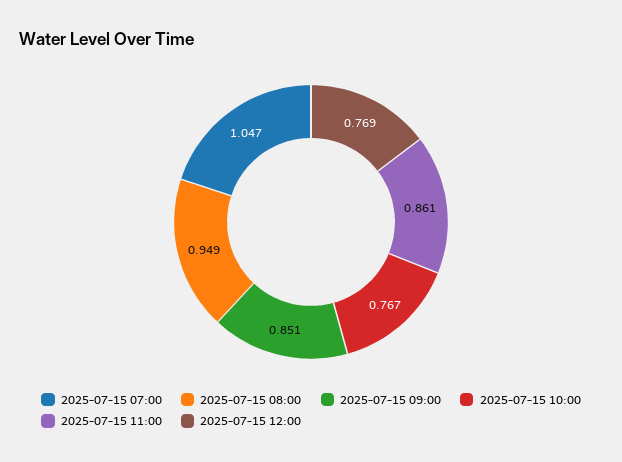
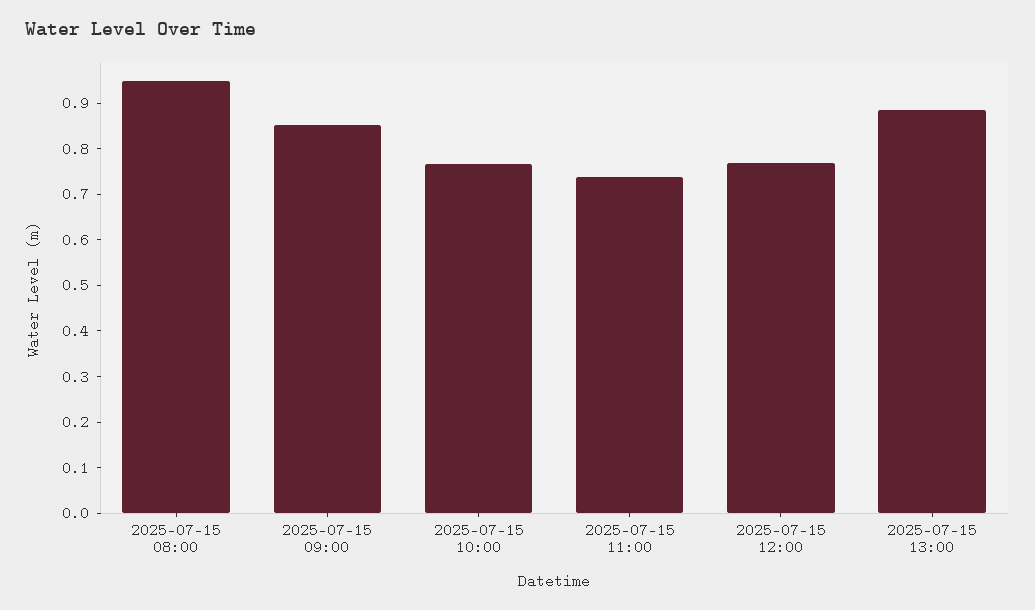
2025-07-15 07:00: 1.047 -> none
2025-07-15 11:00: 0.861 -> 0.74
2025-07-15 13:00: none -> 0.88

